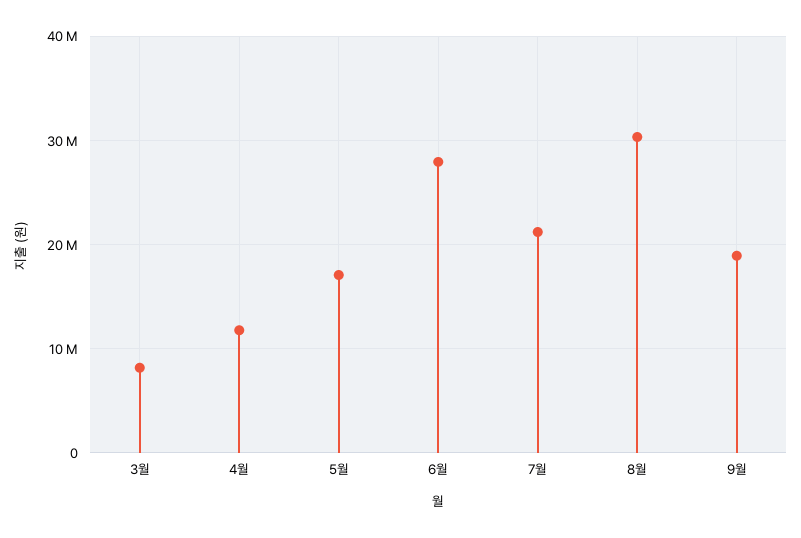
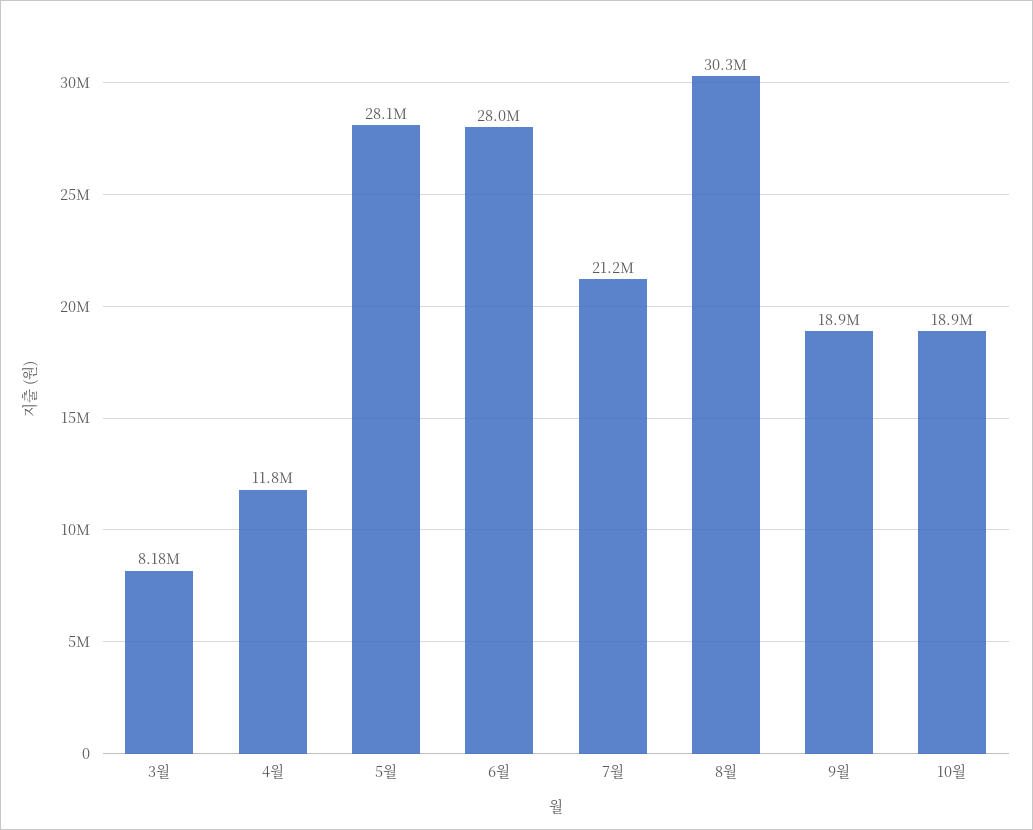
5월: 17000000 -> 28100000
10월: none -> 18900000

